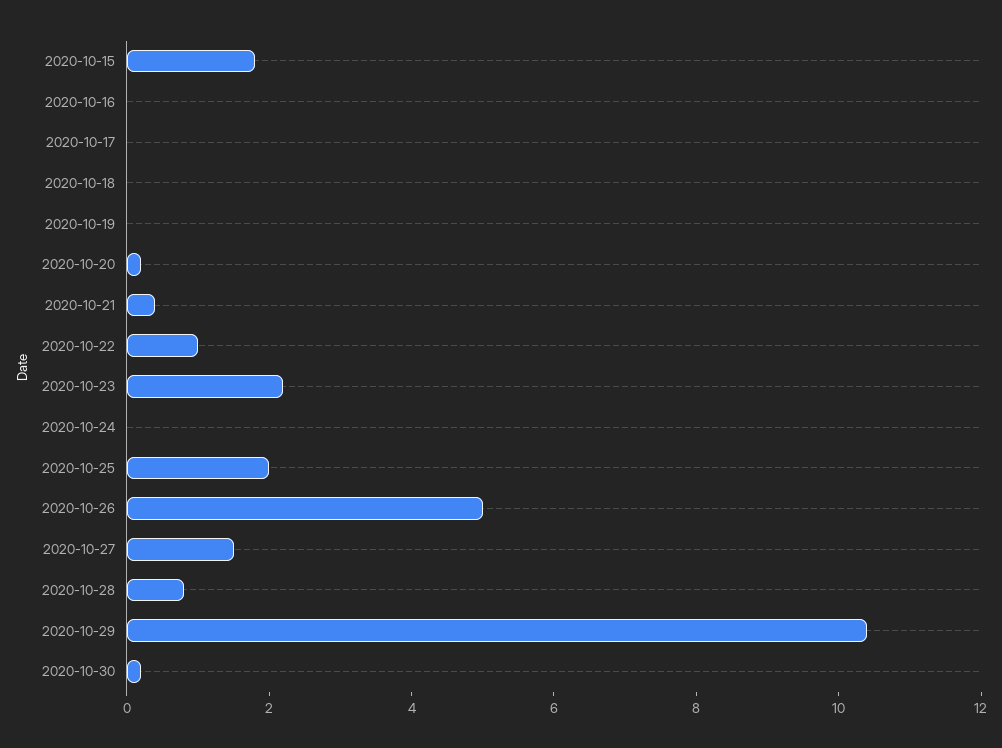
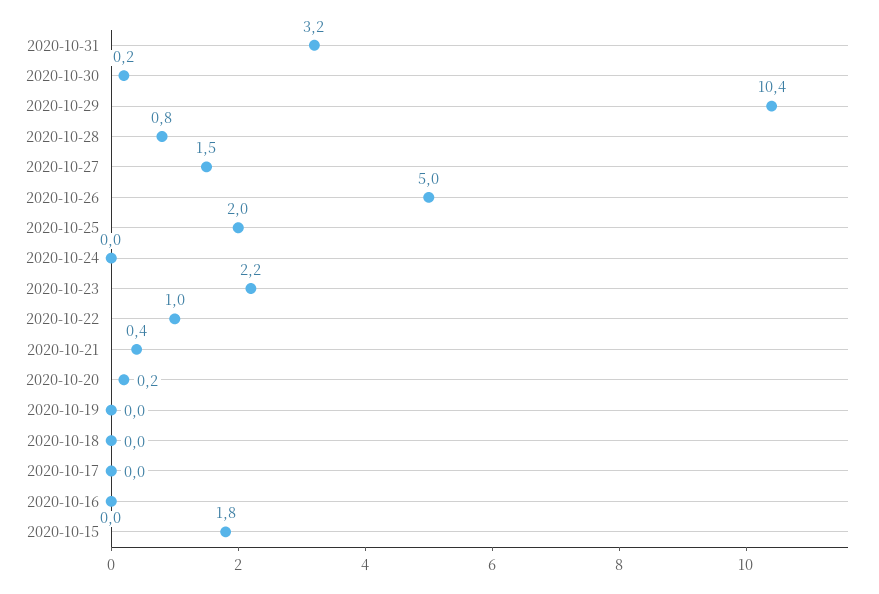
2020-10-31: none -> 3.2

